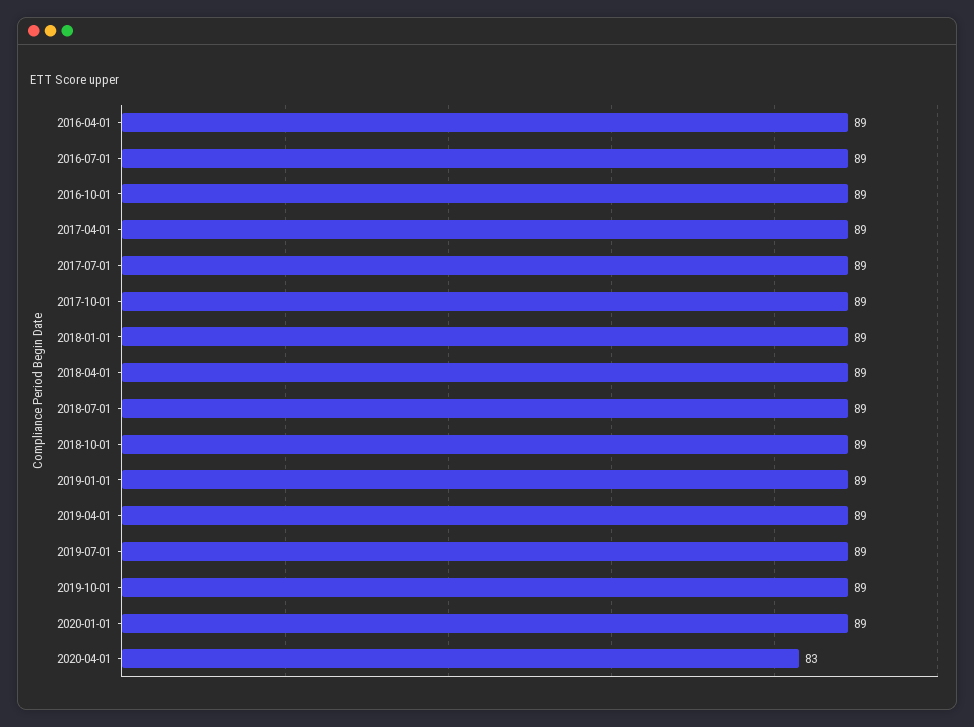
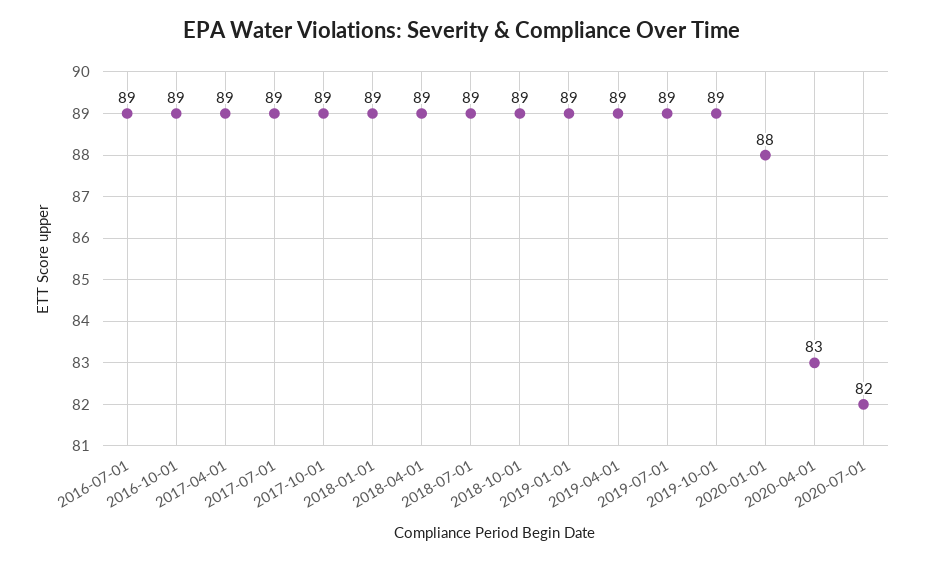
2016-04-01: 89 -> none
2020-01-01: 89 -> 88
2020-07-01: none -> 82

